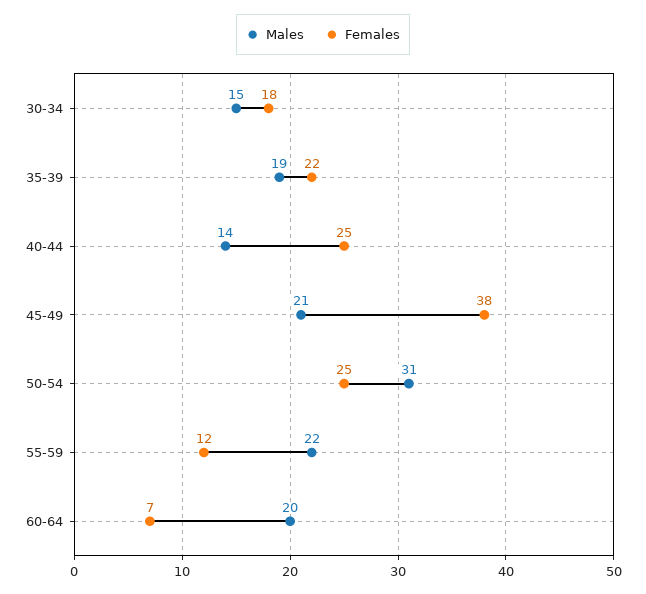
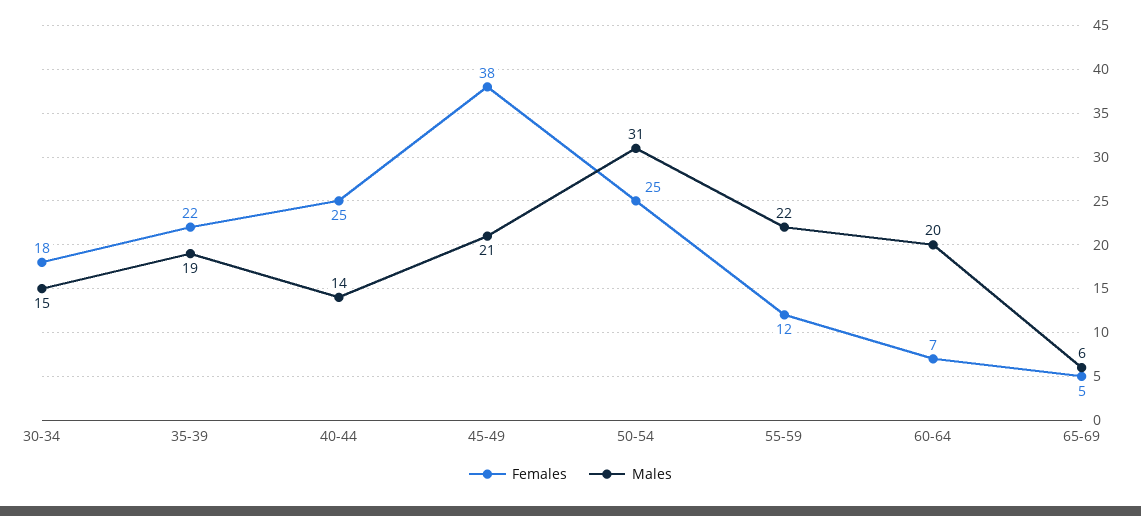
Females, 65-69: none -> 5
Males, 65-69: none -> 6

